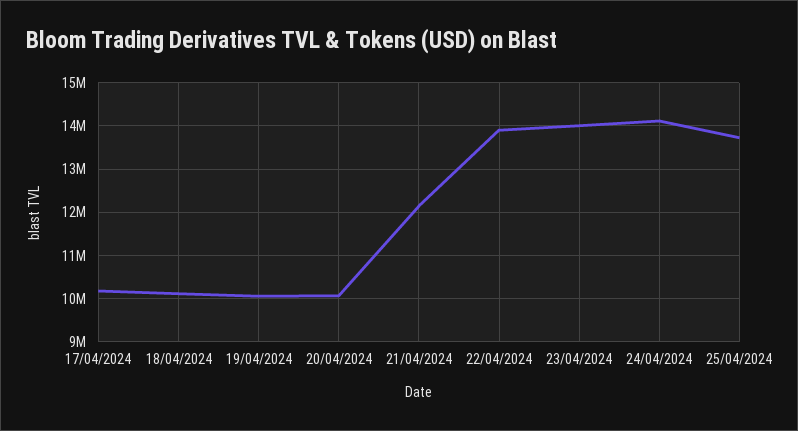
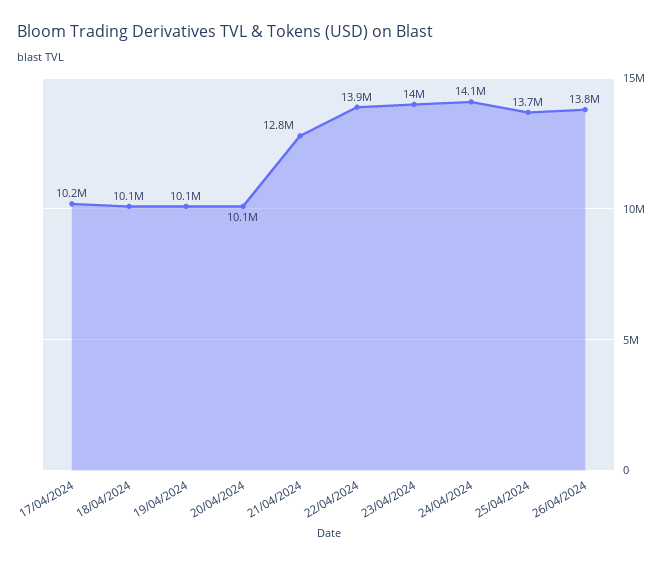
21/04/2024: 12200000 -> 12800000
26/04/2024: none -> 13800000

